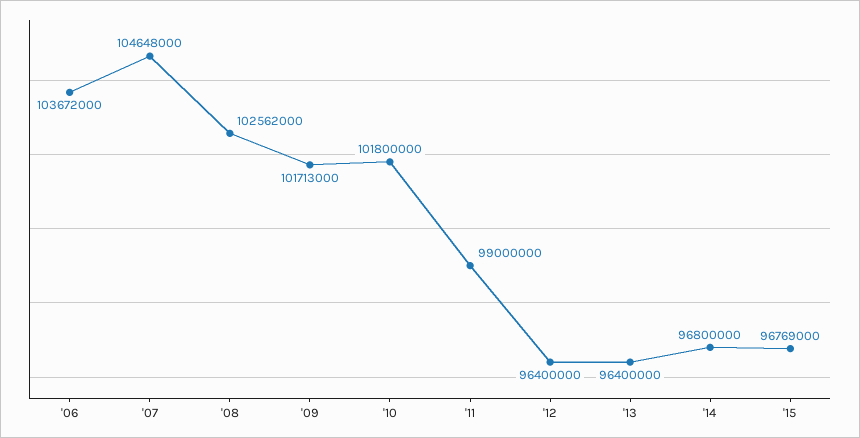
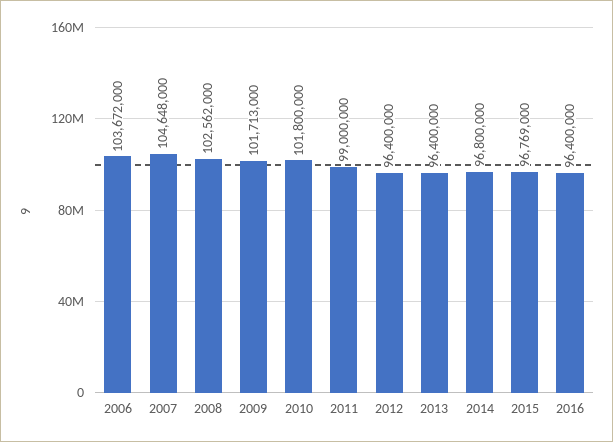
2016: none -> 96400000

